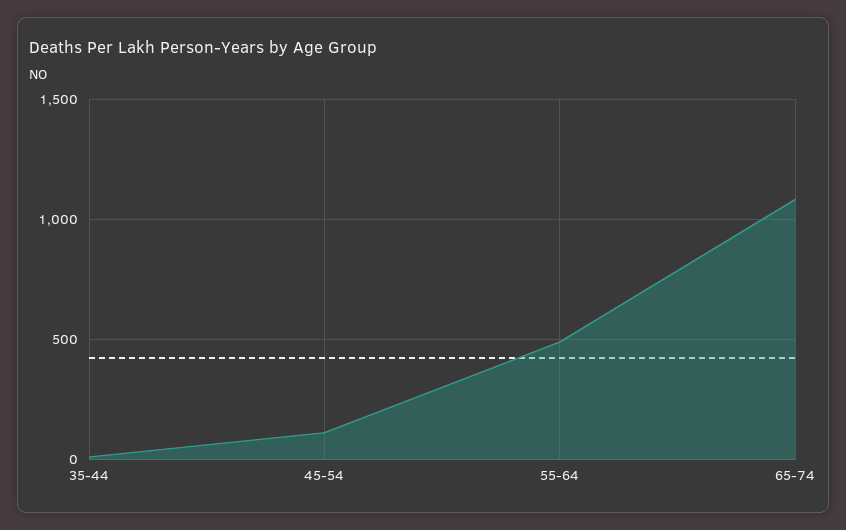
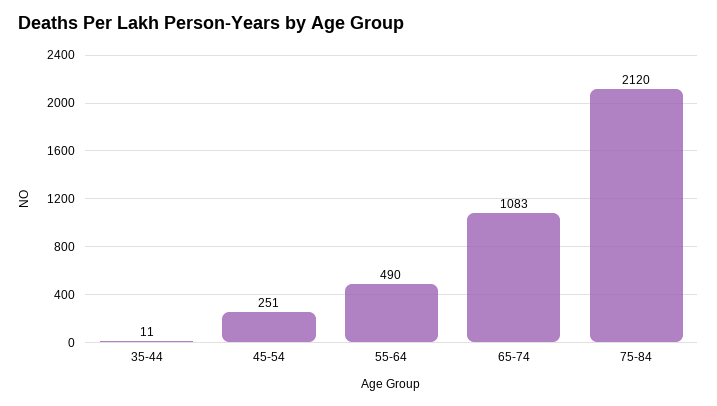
45-54: 100 -> 251
75-84: none -> 2120

